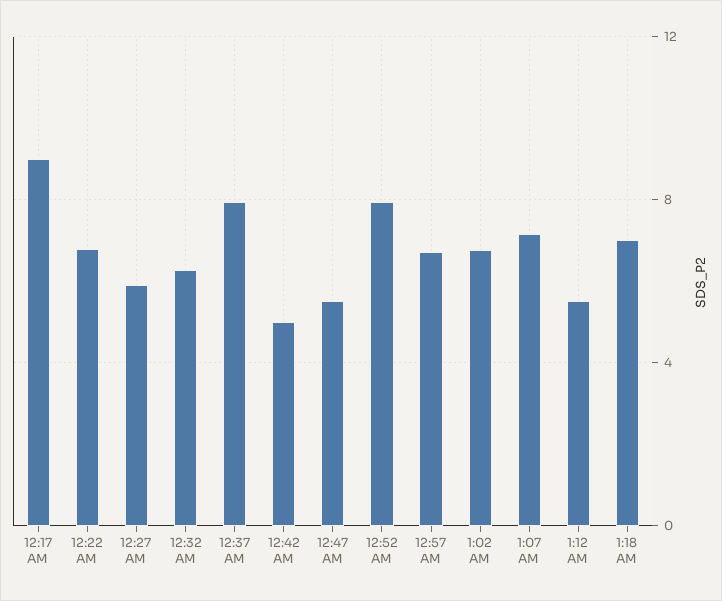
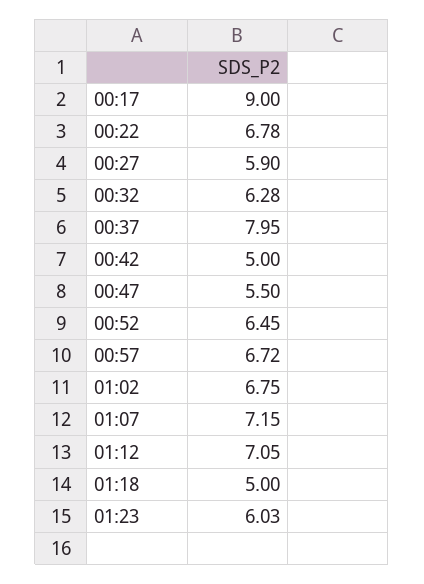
12:52 AM: 8 -> 6.45
1:12 AM: 5.5 -> 7.05
1:18 AM: 7 -> 5
01:23: none -> 6.03

